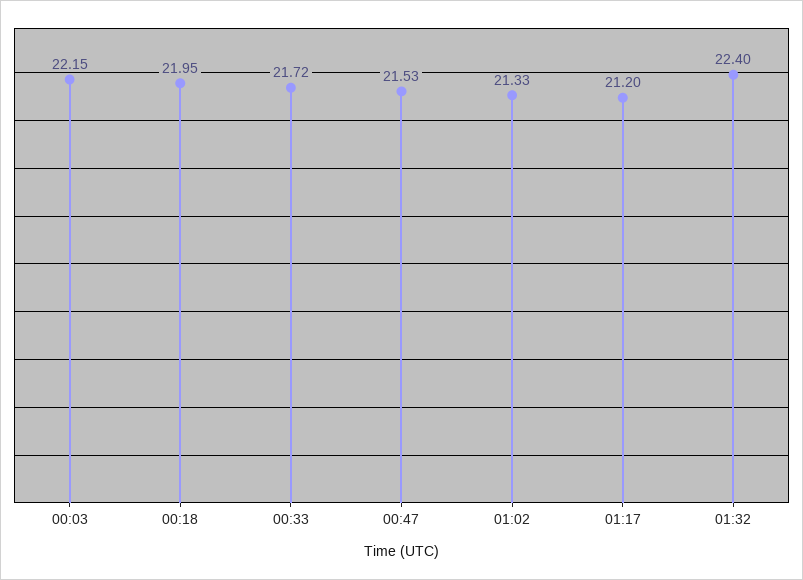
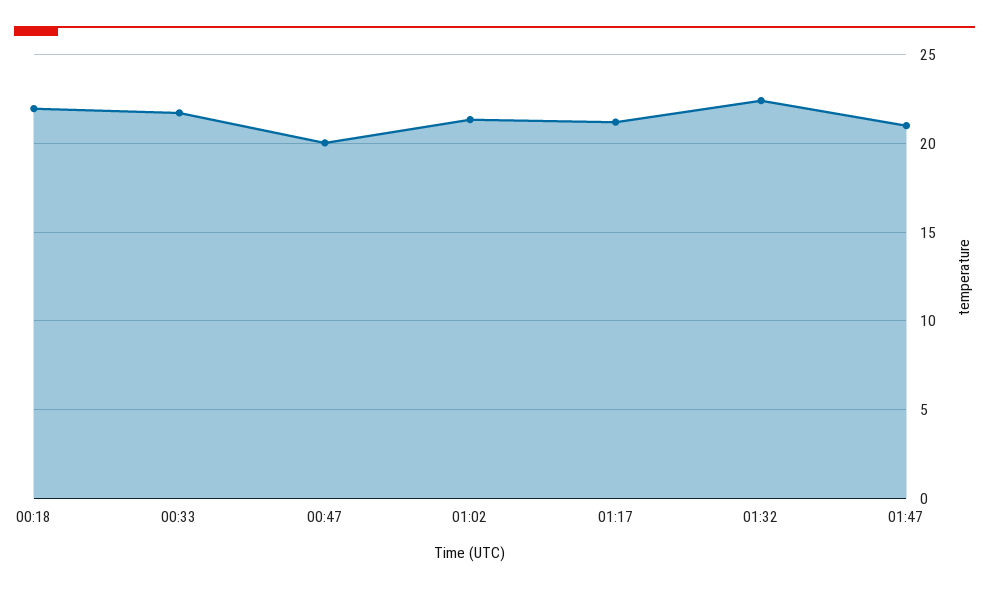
00:03: 22.15 -> none
00:47: 21.53 -> 20
01:47: none -> 21

